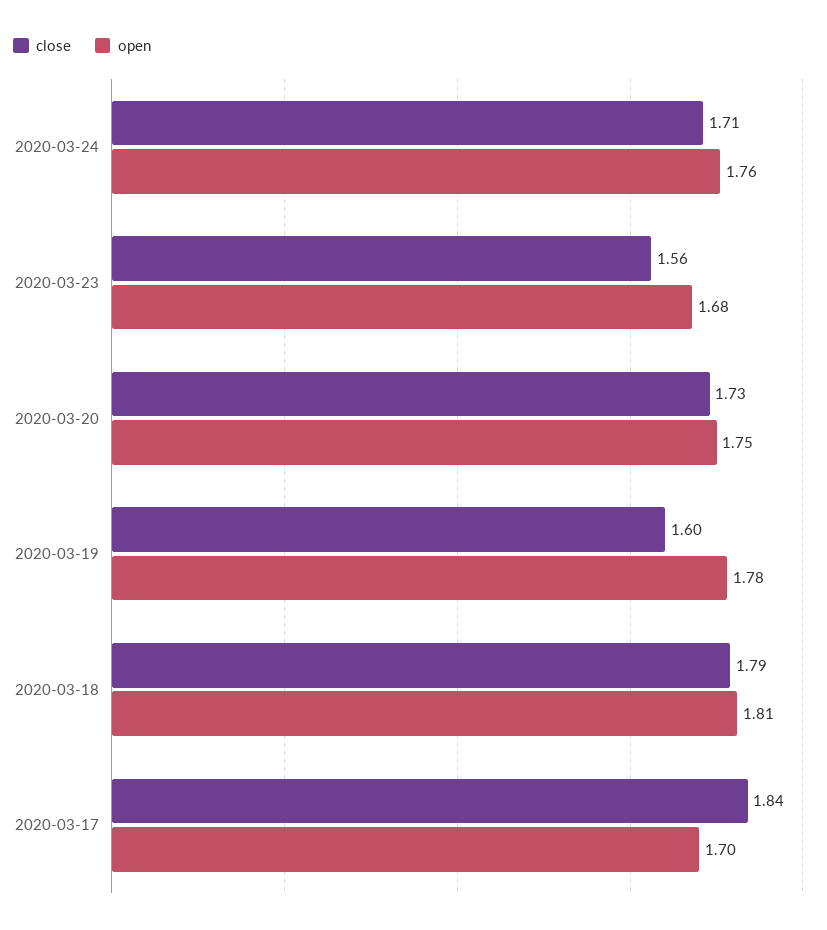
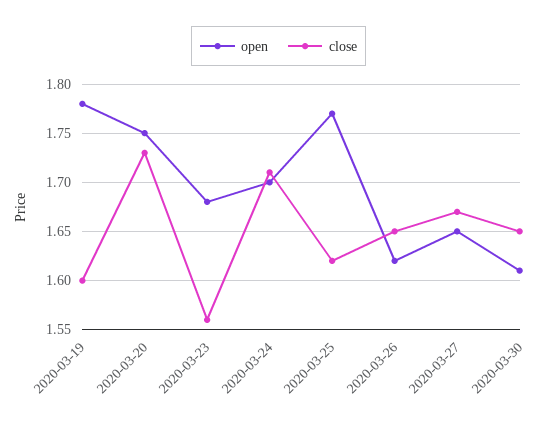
open, 2020-03-24: 1.76 -> 1.7
close, 2020-03-18: 1.79 -> none
open, 2020-03-18: 1.81 -> none
close, 2020-03-17: 1.84 -> none
open, 2020-03-17: 1.7 -> none
open, 2020-03-25: none -> 1.77
close, 2020-03-25: none -> 1.62
open, 2020-03-26: none -> 1.62
close, 2020-03-26: none -> 1.65
open, 2020-03-27: none -> 1.65
close, 2020-03-27: none -> 1.67
open, 2020-03-30: none -> 1.61
close, 2020-03-30: none -> 1.65

